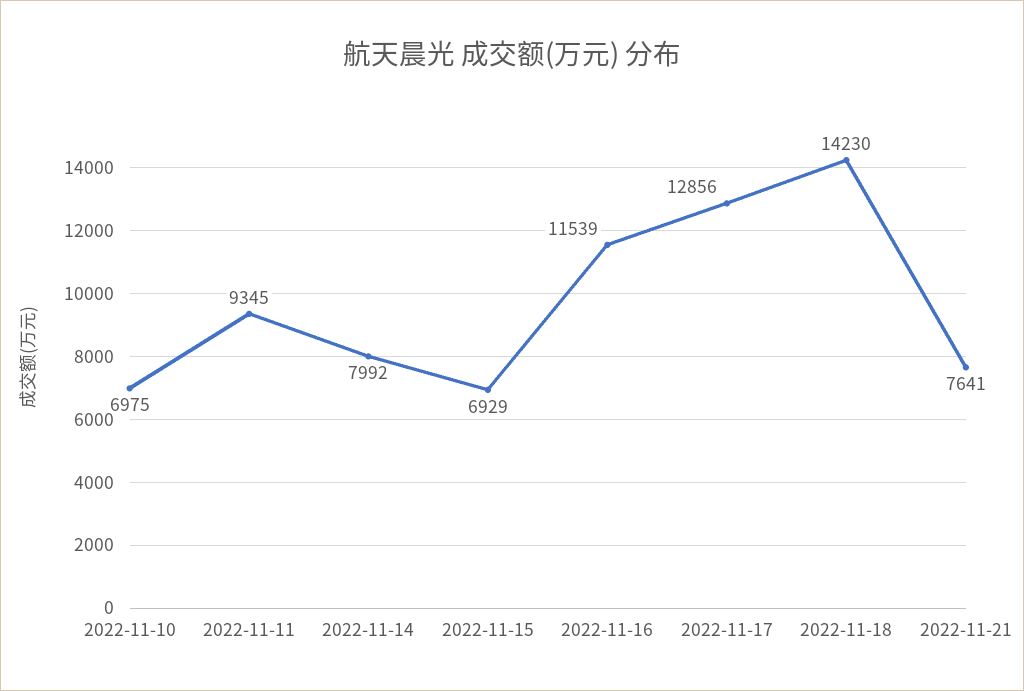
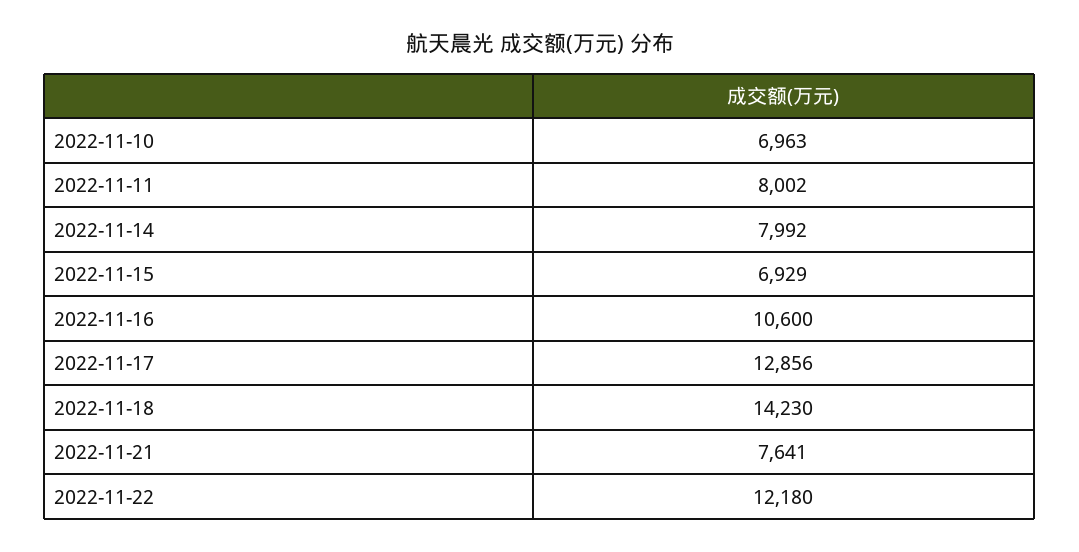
2022-11-10: 6975 -> 6963
2022-11-11: 9345 -> 8002
2022-11-16: 11539 -> 10600
2022-11-22: none -> 12180

